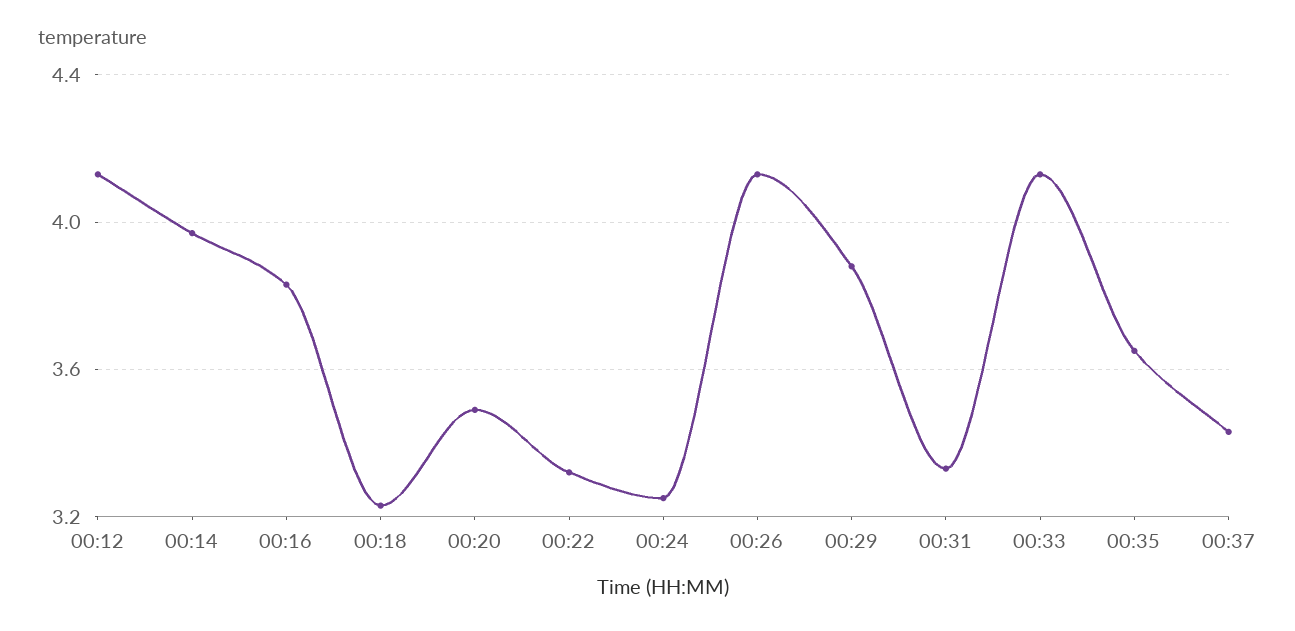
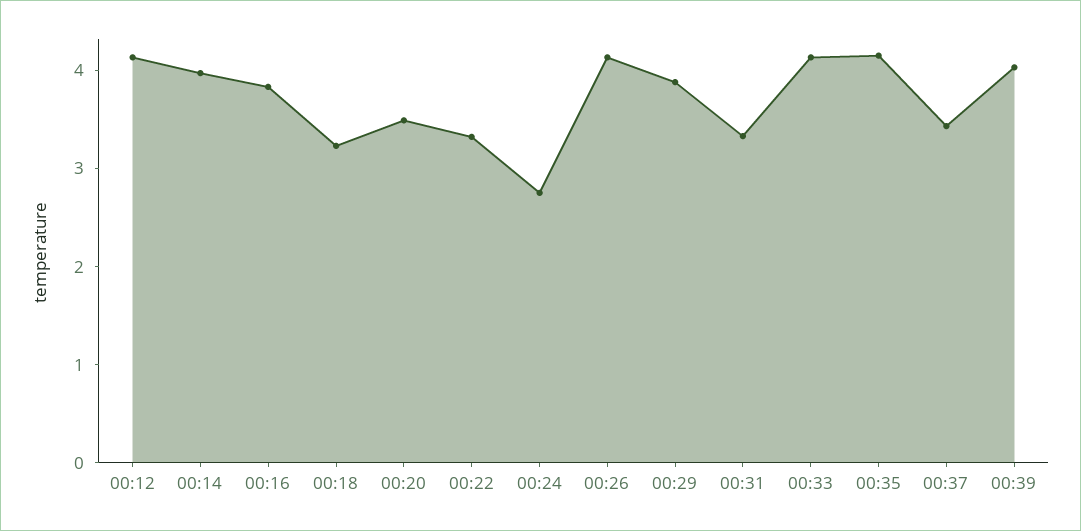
00:24: 3.25 -> 2.8
00:35: 3.65 -> 4.2
00:39: none -> 4

